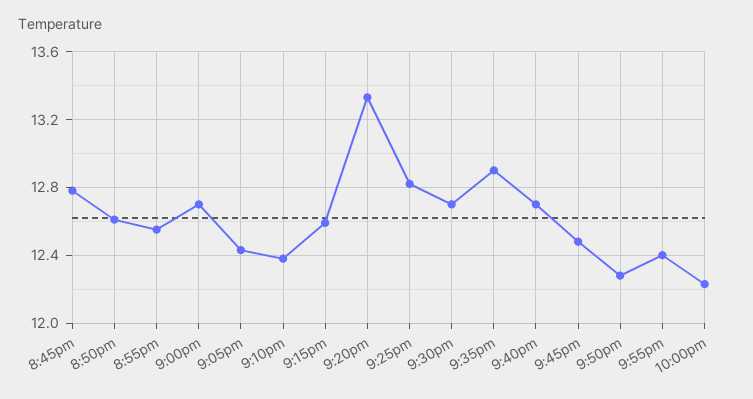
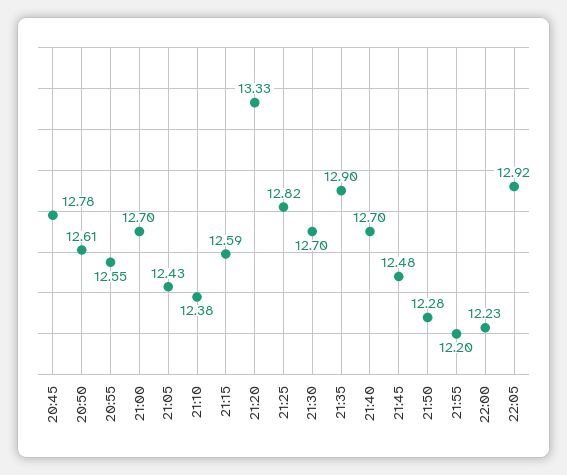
9:55pm: 12.4 -> 12.2
22:05: none -> 12.92

